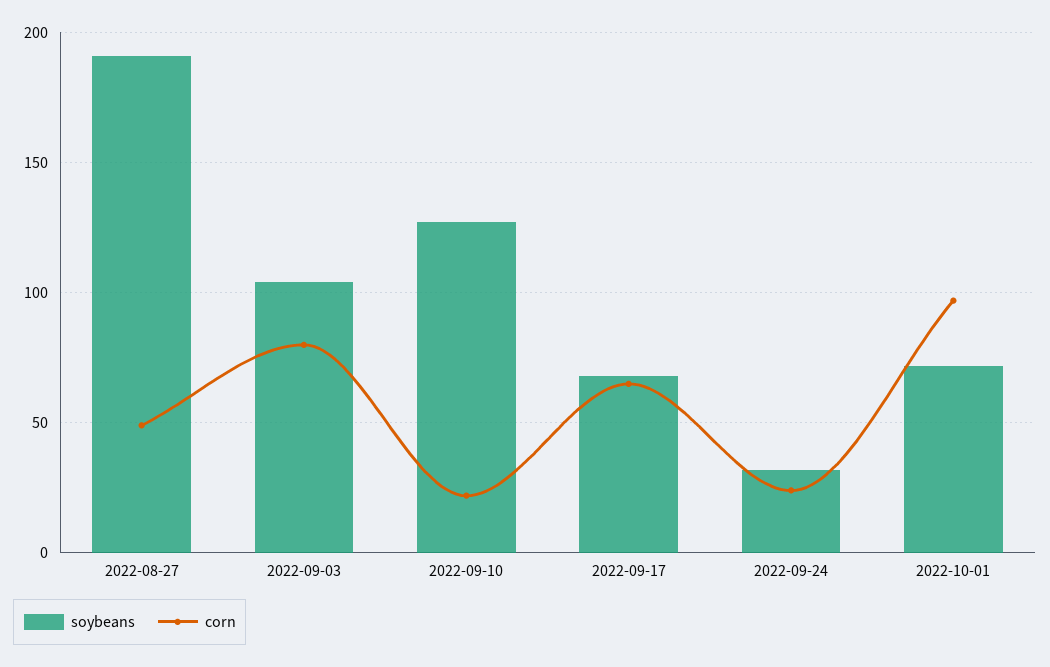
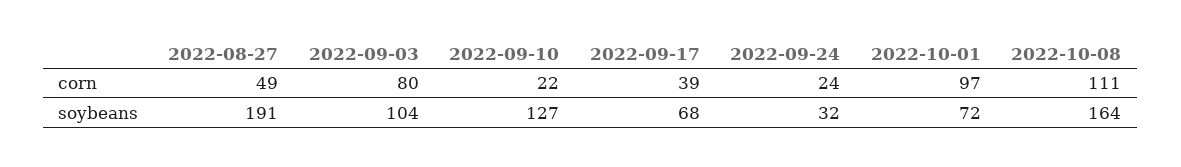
corn, 2022-09-17: 65 -> 39
corn, 2022-10-08: none -> 111
soybeans, 2022-10-08: none -> 164

